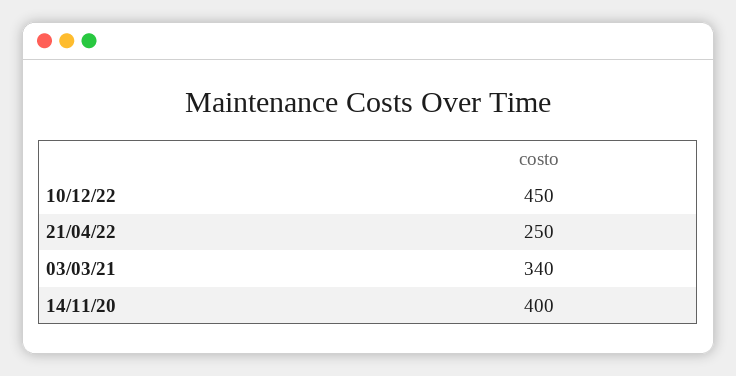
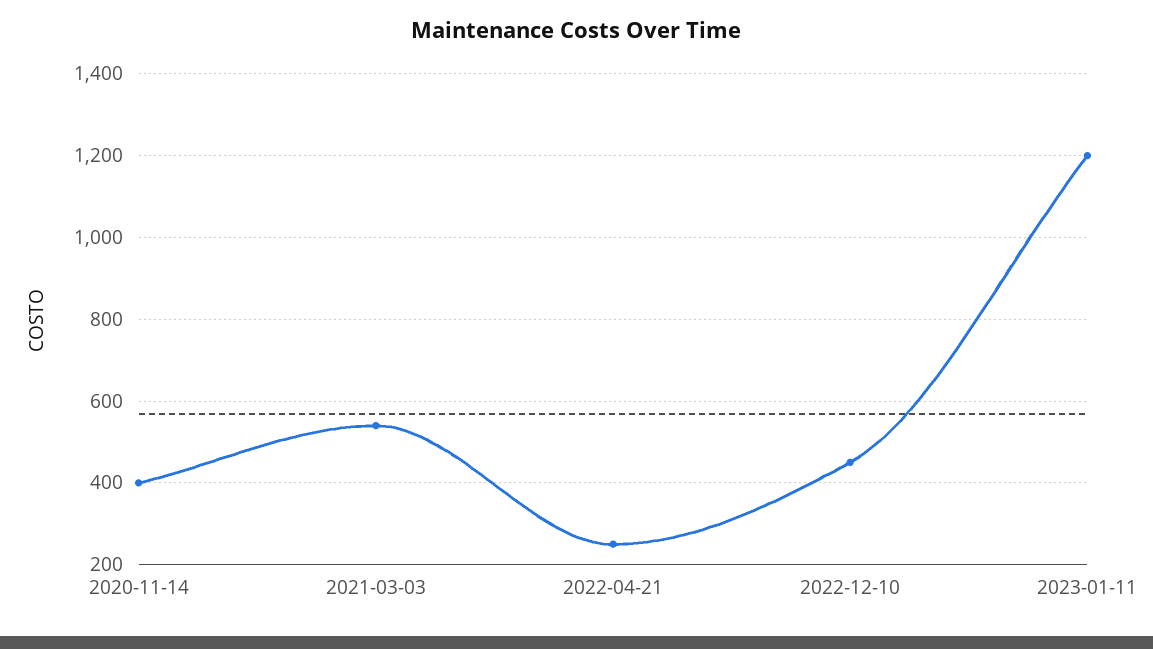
03/03/21: 340 -> 540
2023-01-11: none -> 1200

